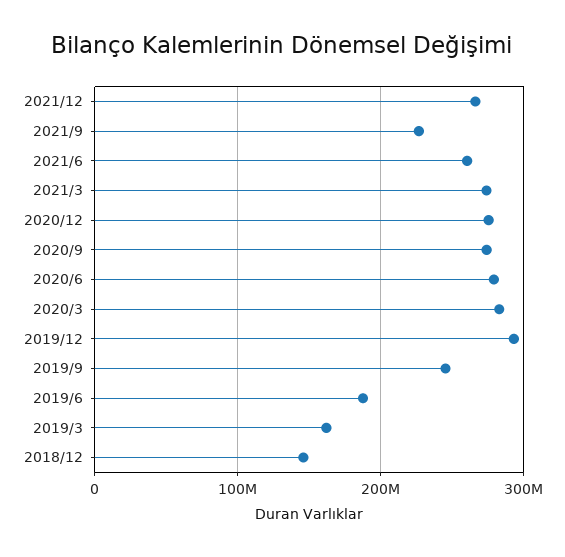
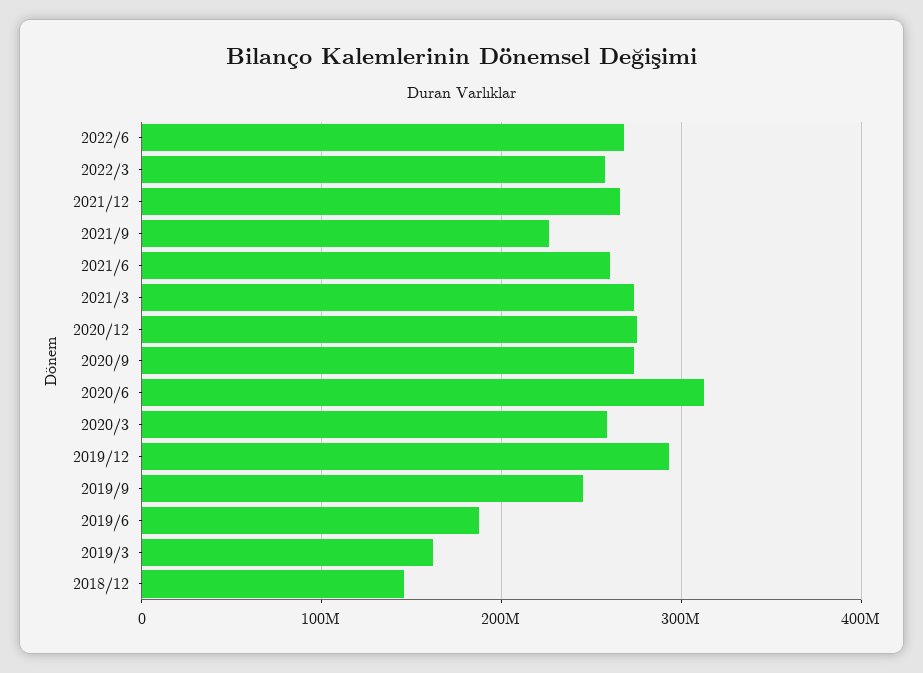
2020/6: 280000000 -> 310000000
2020/3: 280000000 -> 260000000
2022/6: none -> 270000000
2022/3: none -> 260000000

